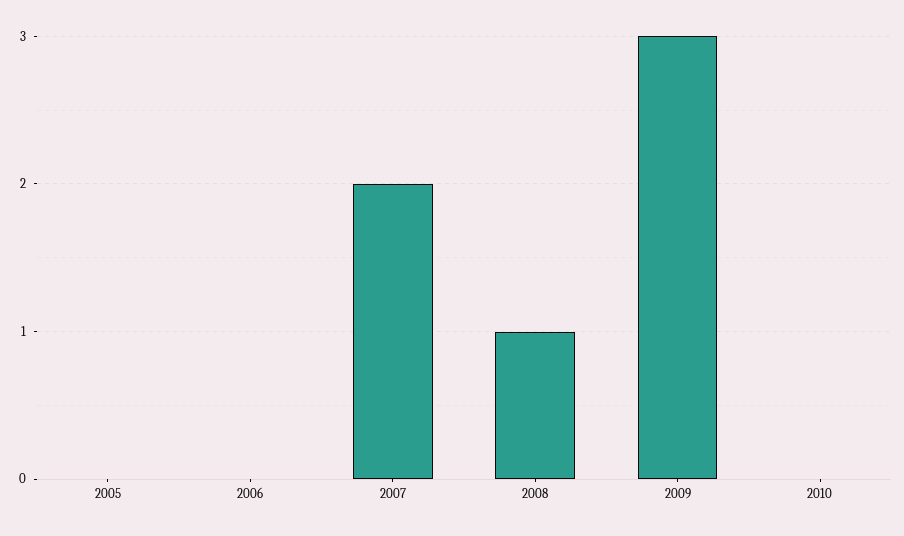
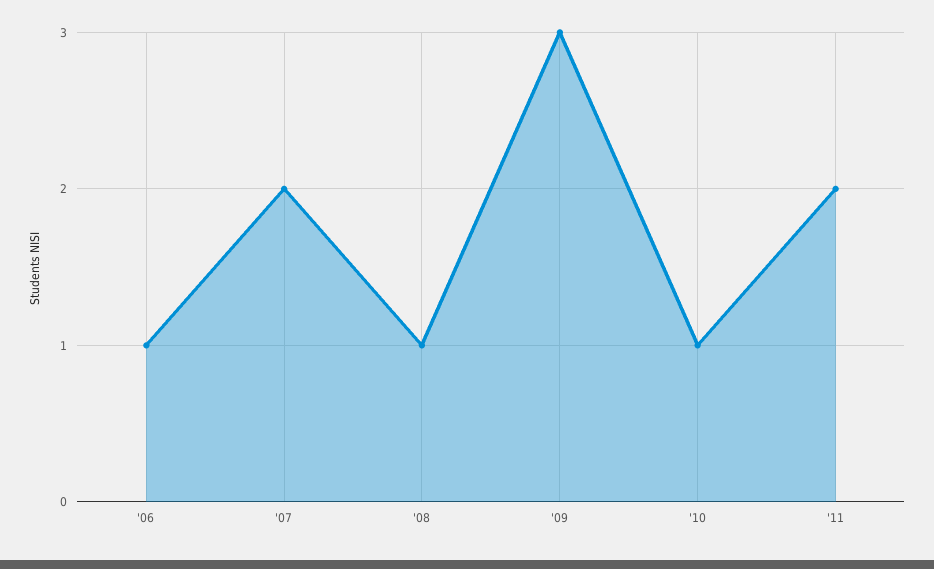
2005: 0 -> none
2006: 0 -> 1
2010: 0 -> 1
'11: none -> 2

